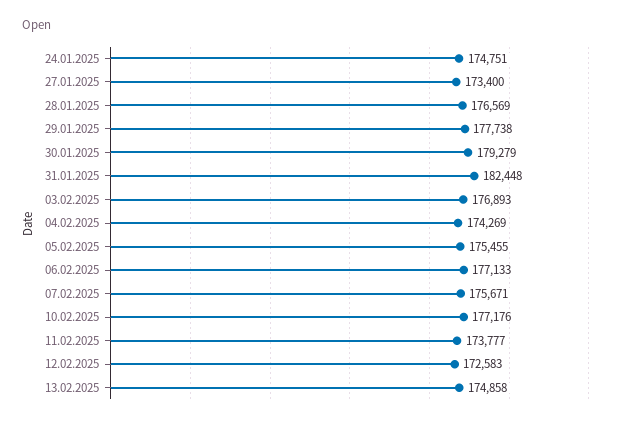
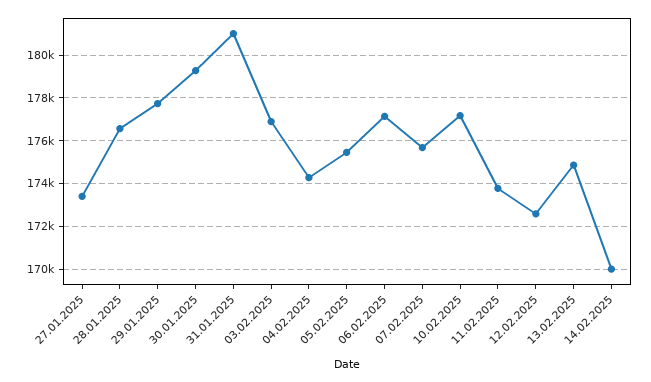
24.01.2025: 174751 -> none
31.01.2025: 182448 -> 181000
14.02.2025: none -> 170000

